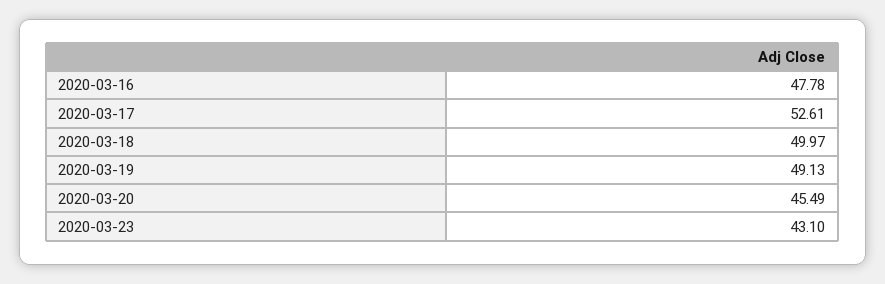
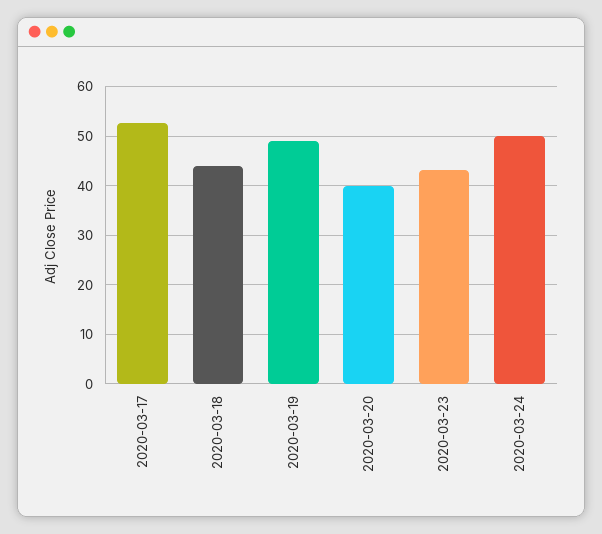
2020-03-16: 47.78 -> none
2020-03-18: 49.97 -> 44
2020-03-20: 45.49 -> 40
2020-03-24: none -> 50

